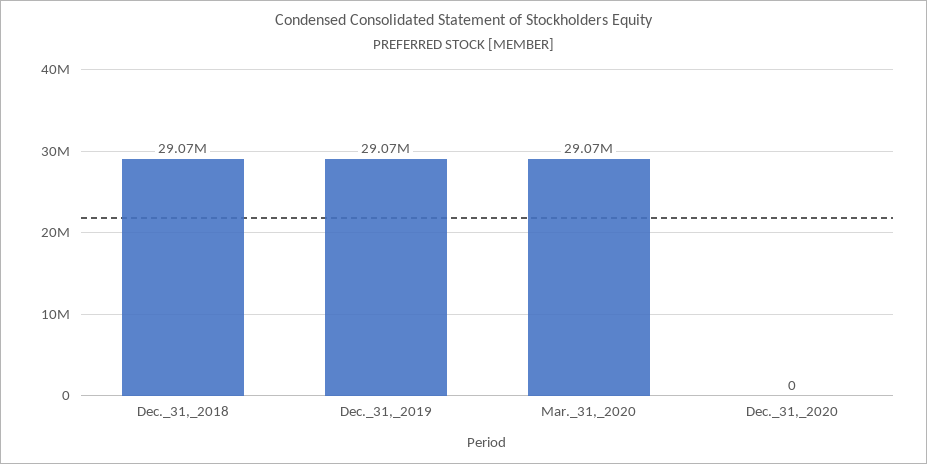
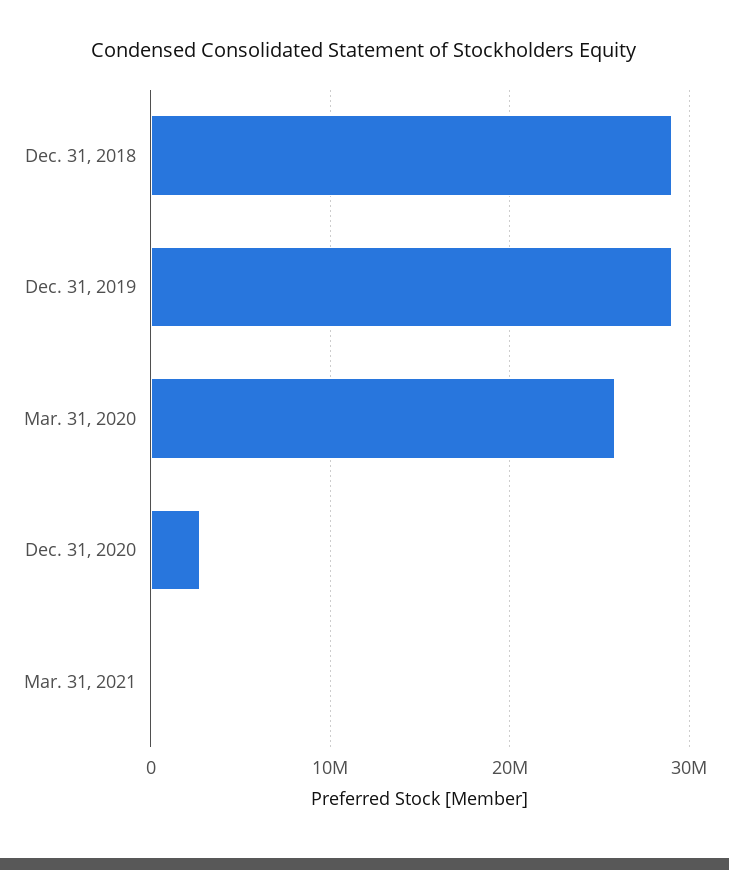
Mar._31,_2020: 29070000 -> 26000000
Dec._31,_2020: 0 -> 3000000
Mar. 31, 2021: none -> 0

